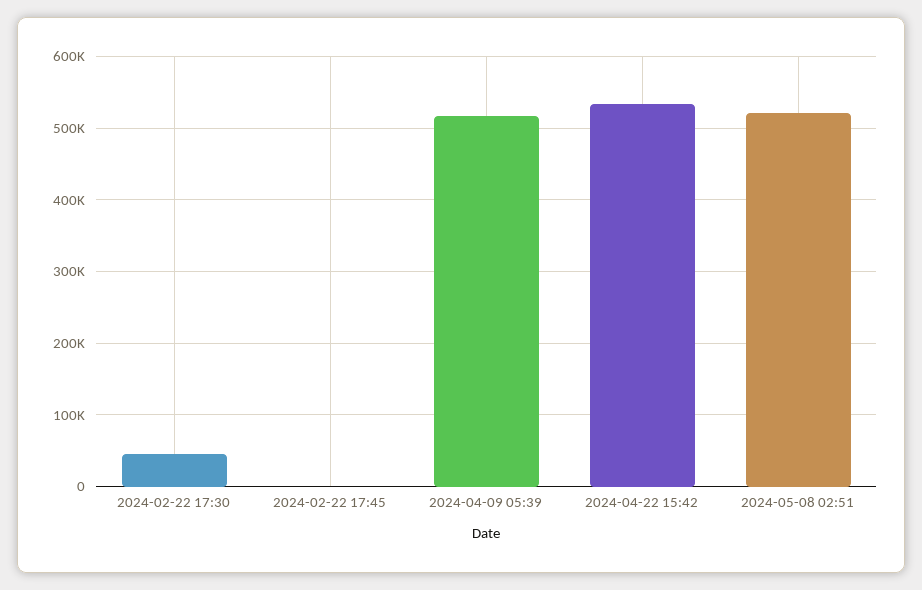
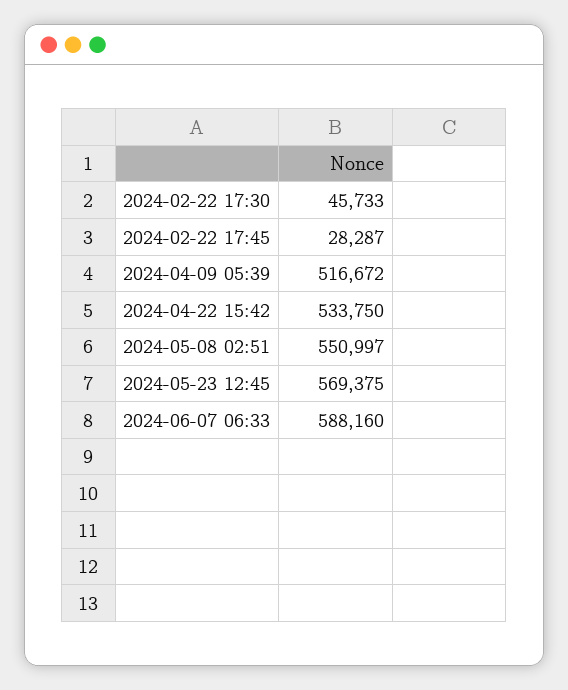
2024-02-22 17:45: 0 -> 28287
2024-05-08 02:51: 520000 -> 550997
2024-05-23 12:45: none -> 569375
2024-06-07 06:33: none -> 588160

